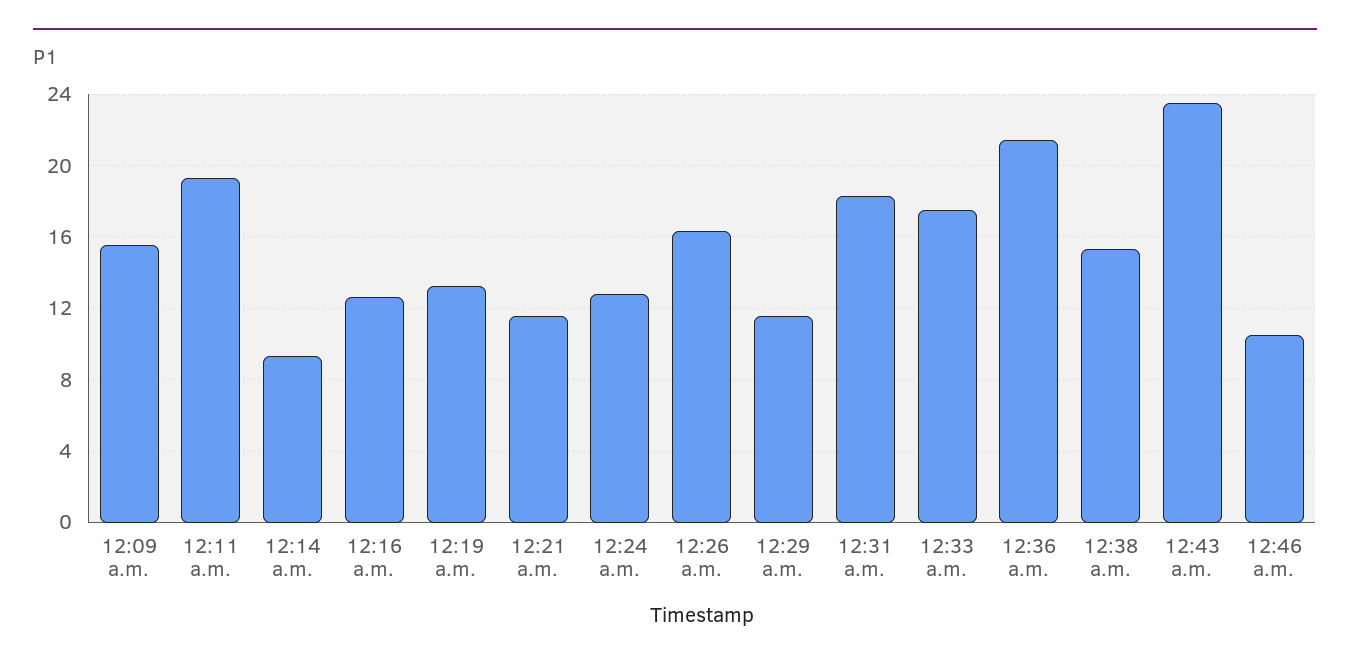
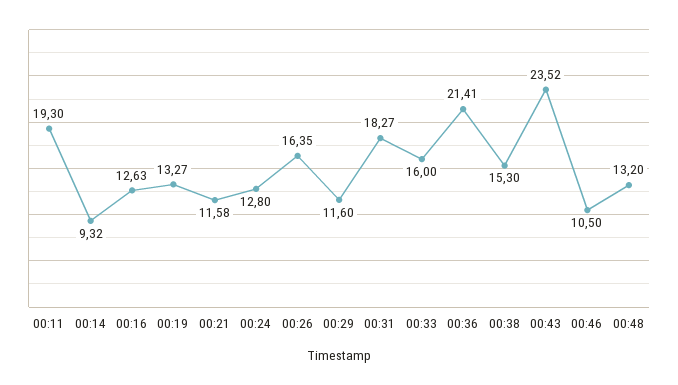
12:09 a.m.: 15.5 -> none
12:33 a.m.: 17.5 -> 16
00:48: none -> 13.2

